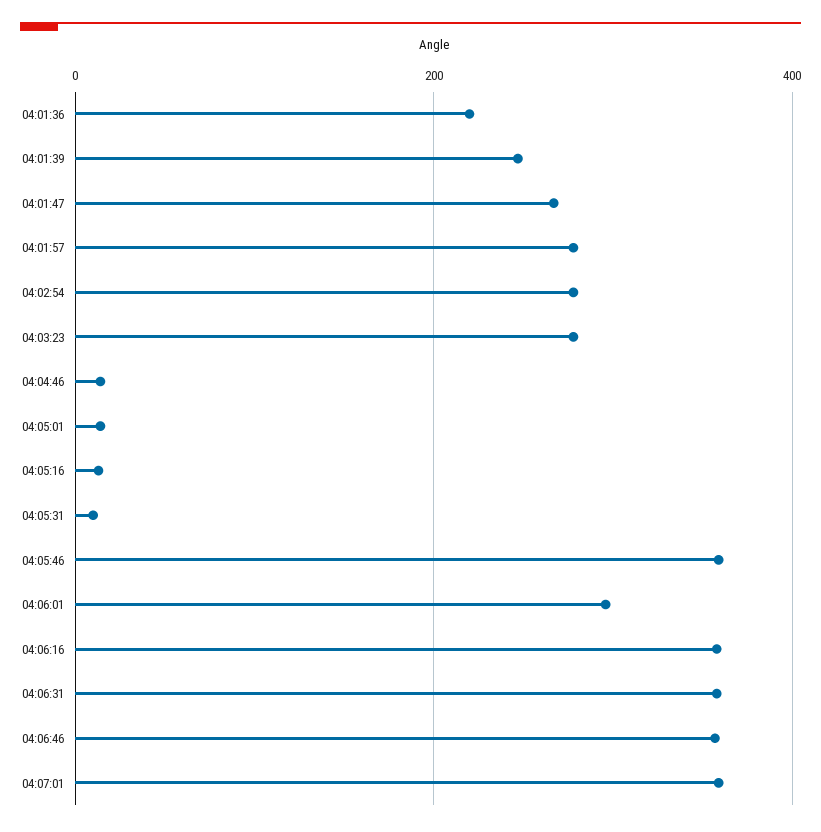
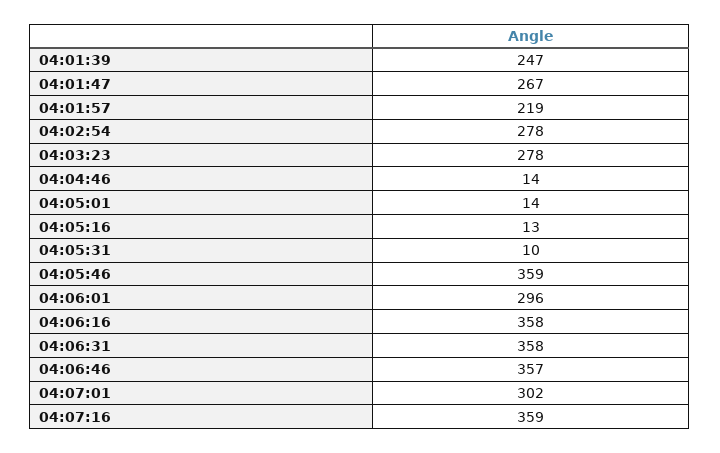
04:01:36: 220 -> none
04:01:57: 280 -> 219
04:07:01: 360 -> 302
04:07:16: none -> 359

